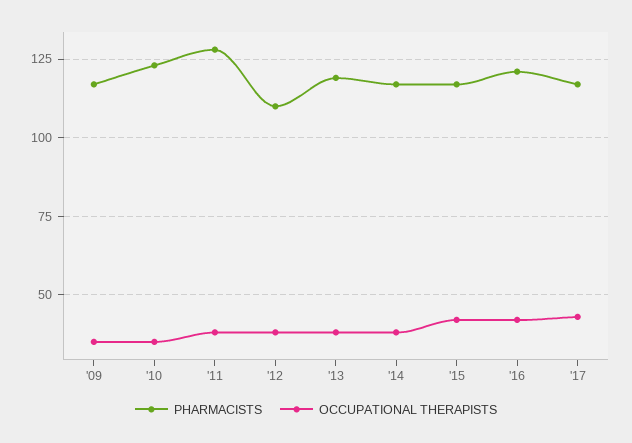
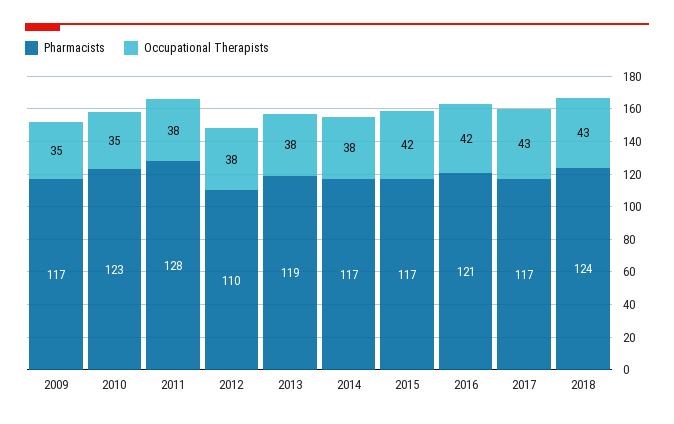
PHARMACISTS, 2018: none -> 124
OCCUPATIONAL THERAPISTS, 2018: none -> 43

